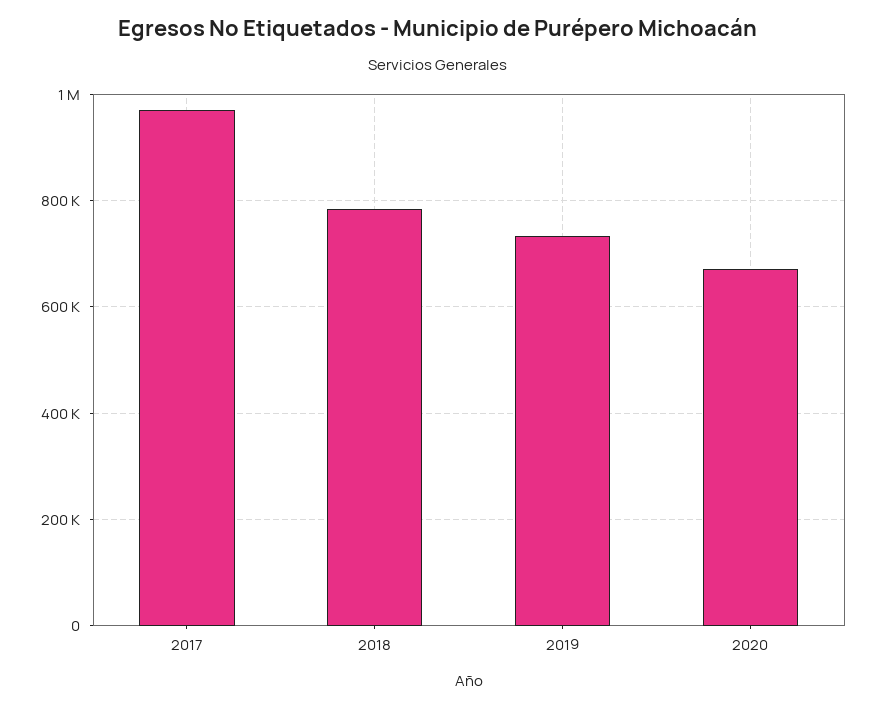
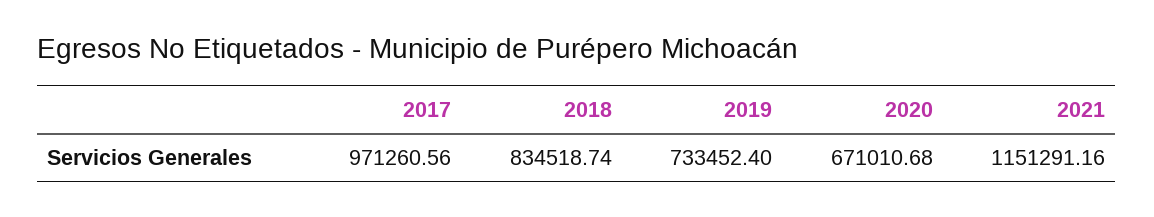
2018: 780000 -> 834518.74
2021: none -> 1151291.16

